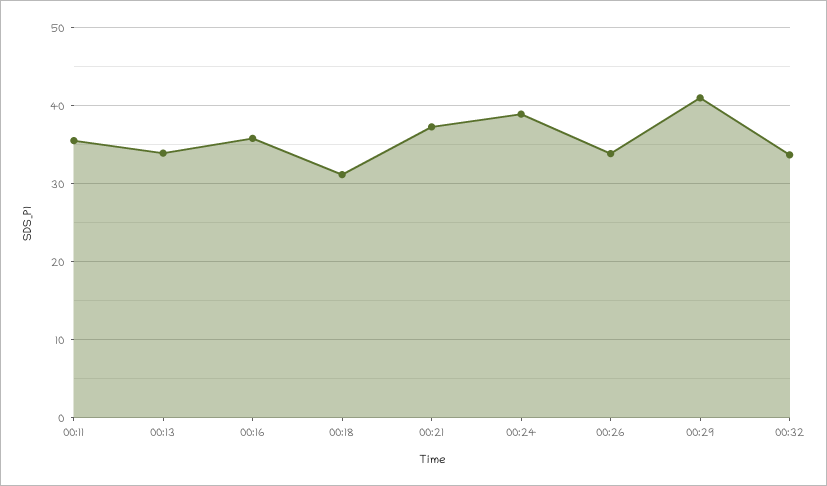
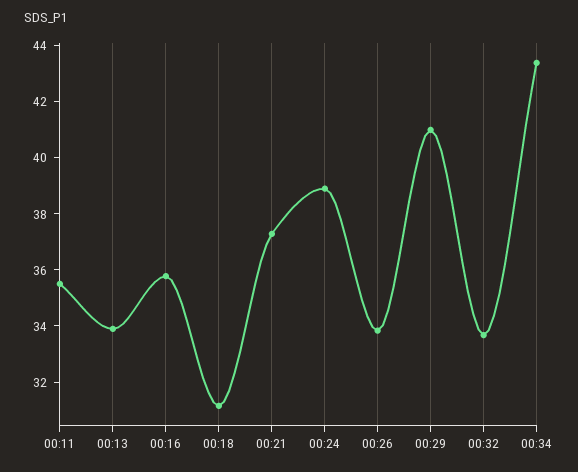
00:34: none -> 43.5

